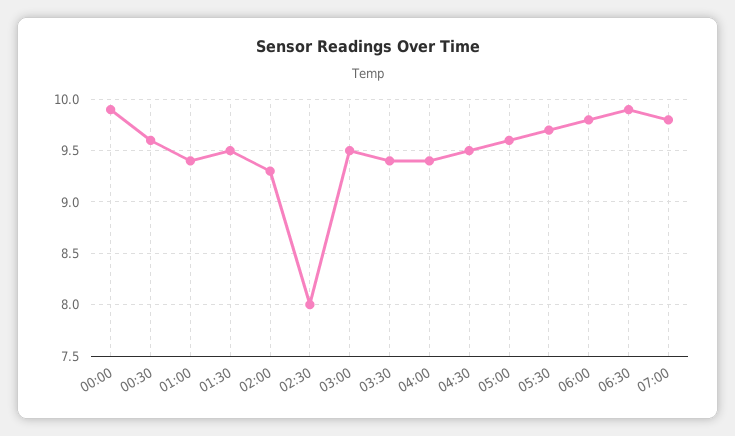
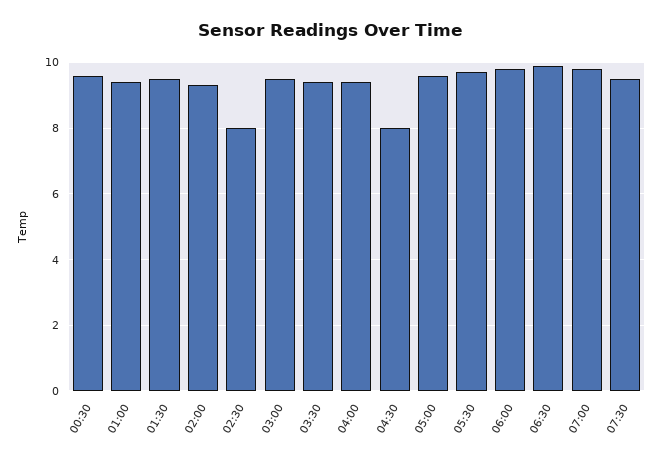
00:00: 9.9 -> none
04:30: 9.5 -> 8
07:30: none -> 9.5

